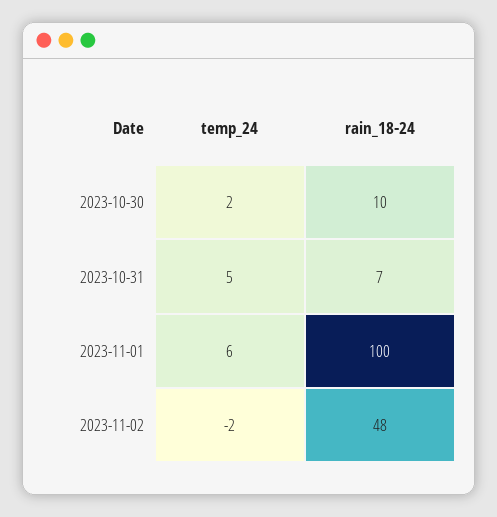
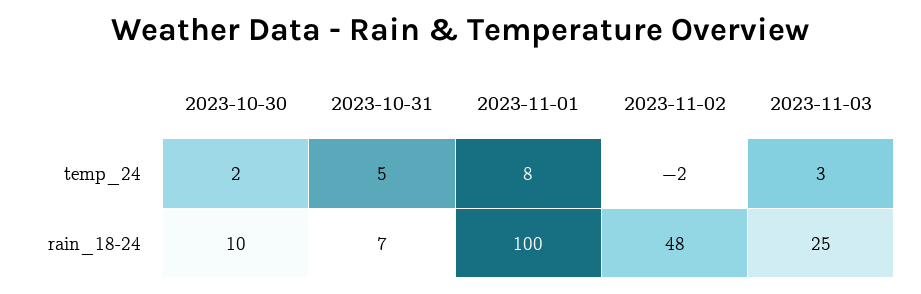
temp_24, 2023-11-01: 6 -> 8
temp_24, 2023-11-03: none -> 3
rain_18-24, 2023-11-03: none -> 25

